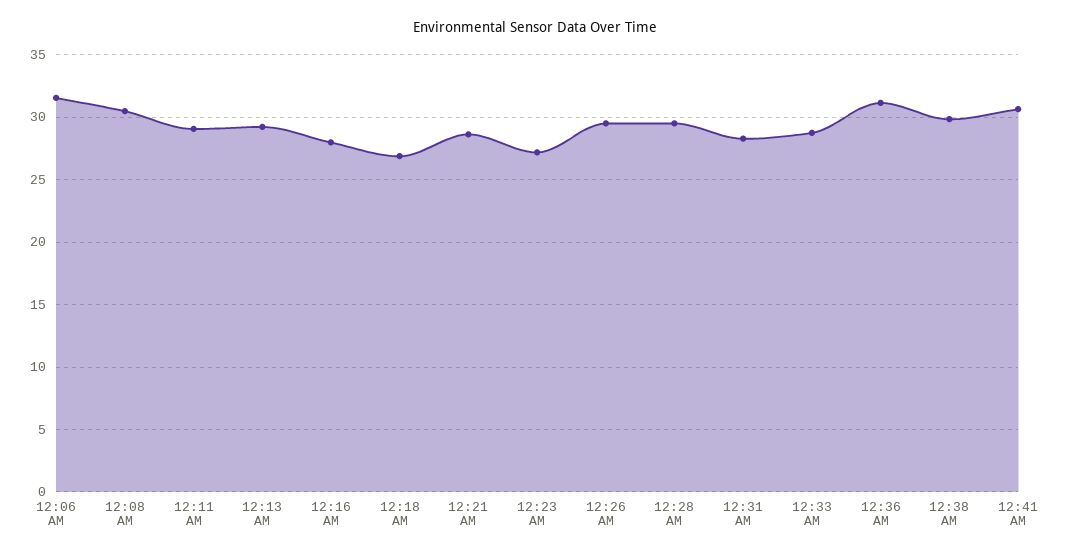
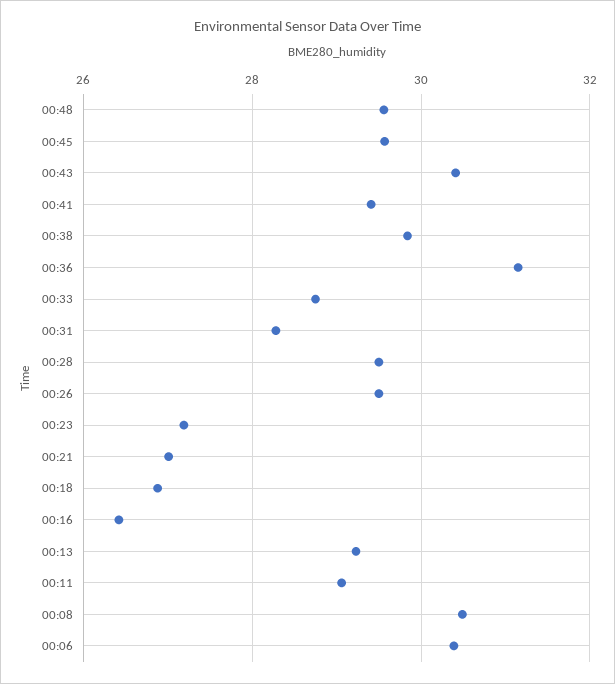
12:06 AM: 31.5 -> 30.4
12:16 AM: 28 -> 26.4
12:21 AM: 28.5 -> 27
12:41 AM: 30.5 -> 29.4
00:48: none -> 29.6
00:45: none -> 29.6
00:43: none -> 30.4

